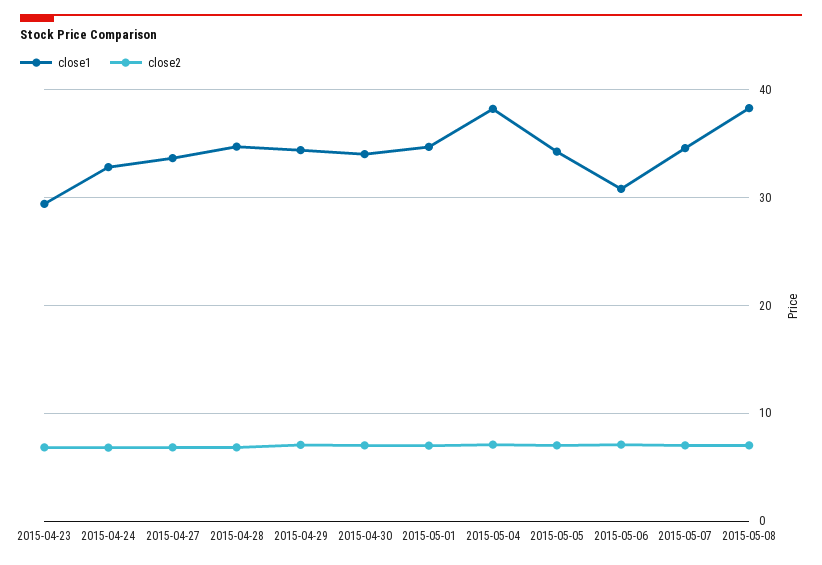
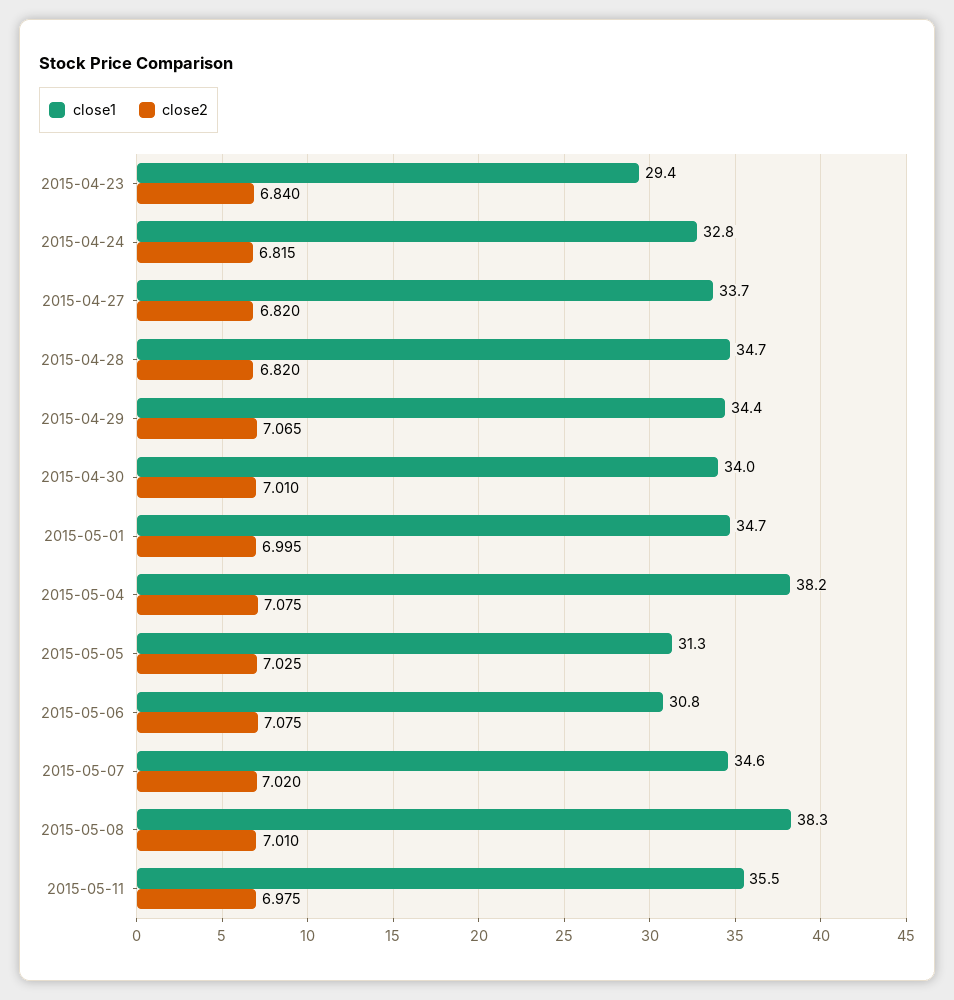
close1, 2015-05-05: 34 -> 31.3
close1, 2015-05-11: none -> 35.5
close2, 2015-05-11: none -> 6.975

